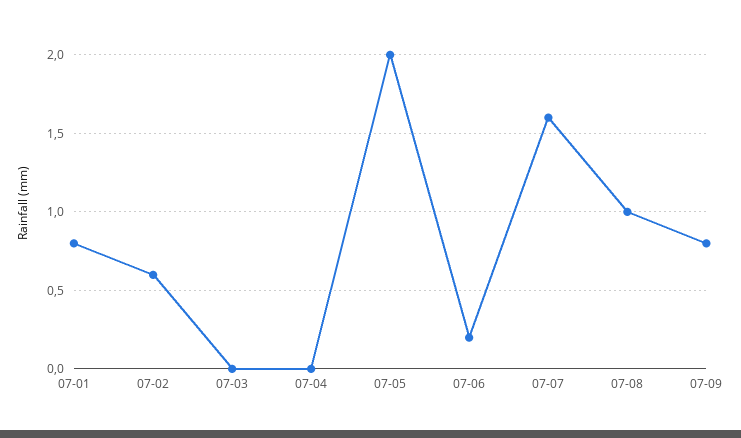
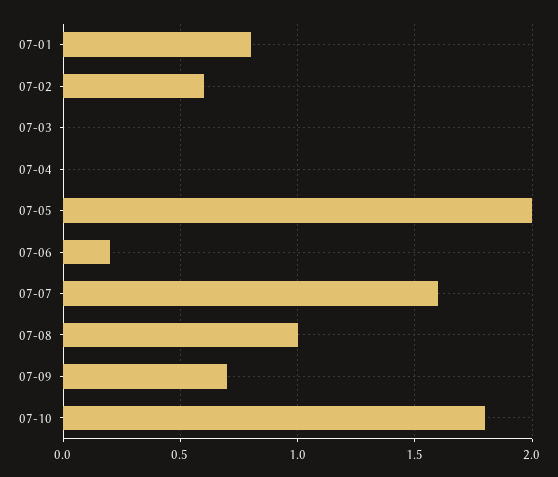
07-09: 0.8 -> 0.7
07-10: none -> 1.8

